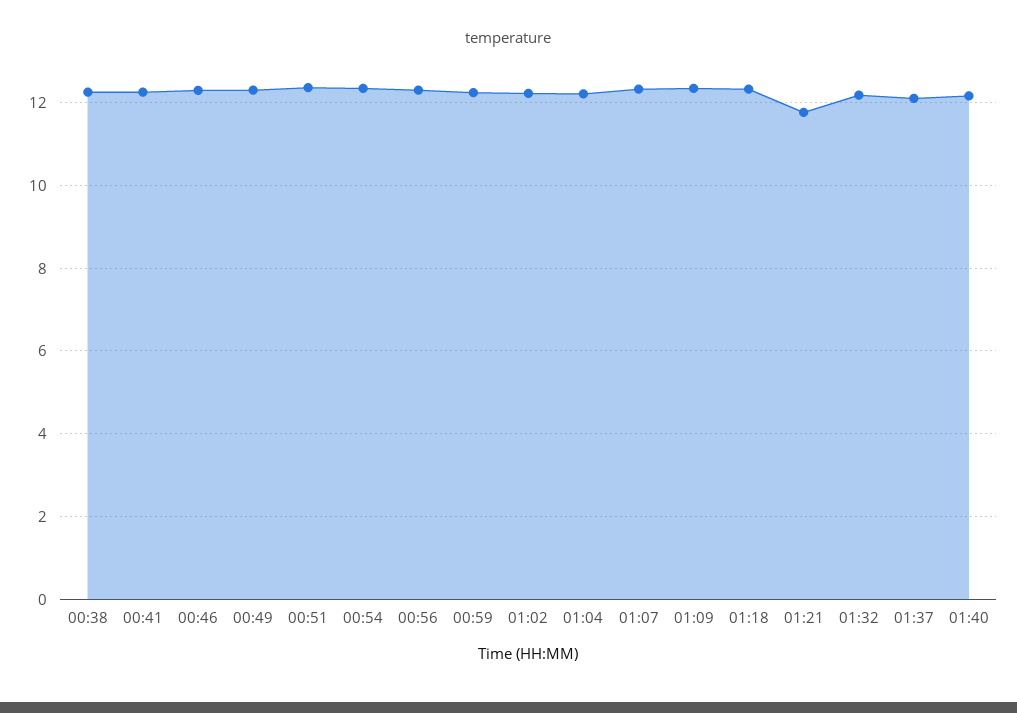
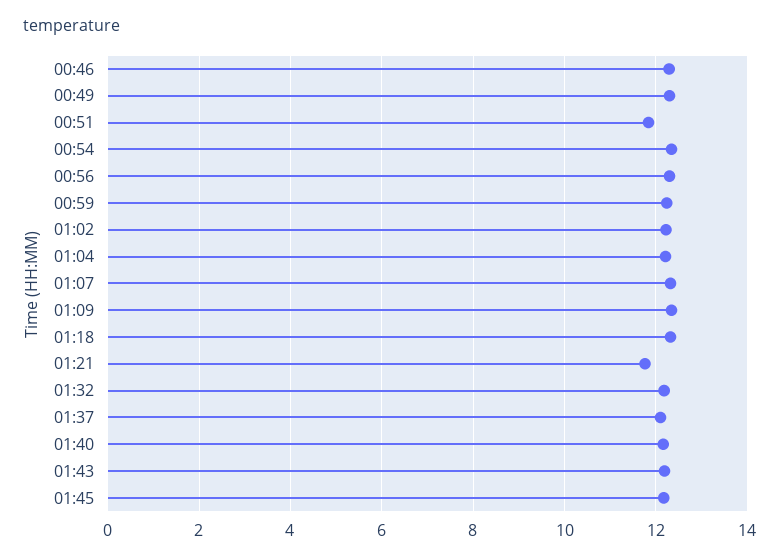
00:38: 12.2 -> none
00:41: 12.2 -> none
00:51: 12.4 -> 11.8
01:43: none -> 12.2
01:45: none -> 12.2

